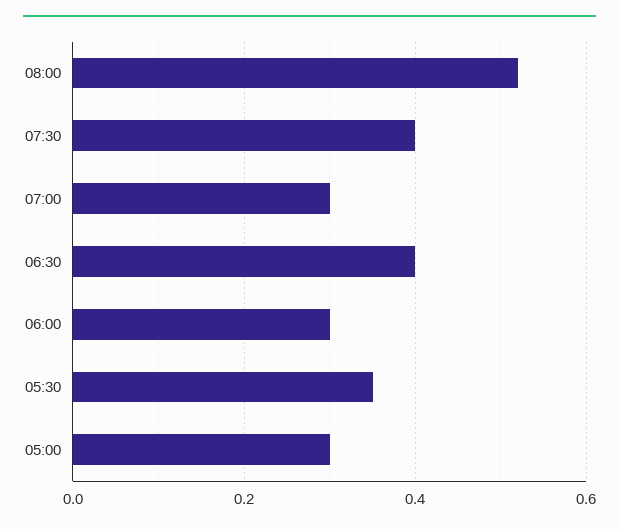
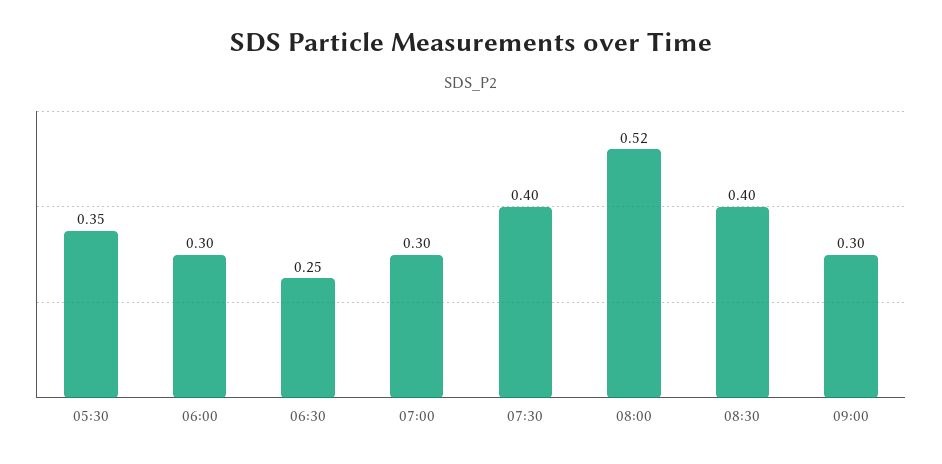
06:30: 0.4 -> 0.25
05:00: 0.3 -> none
08:30: none -> 0.4
09:00: none -> 0.3

